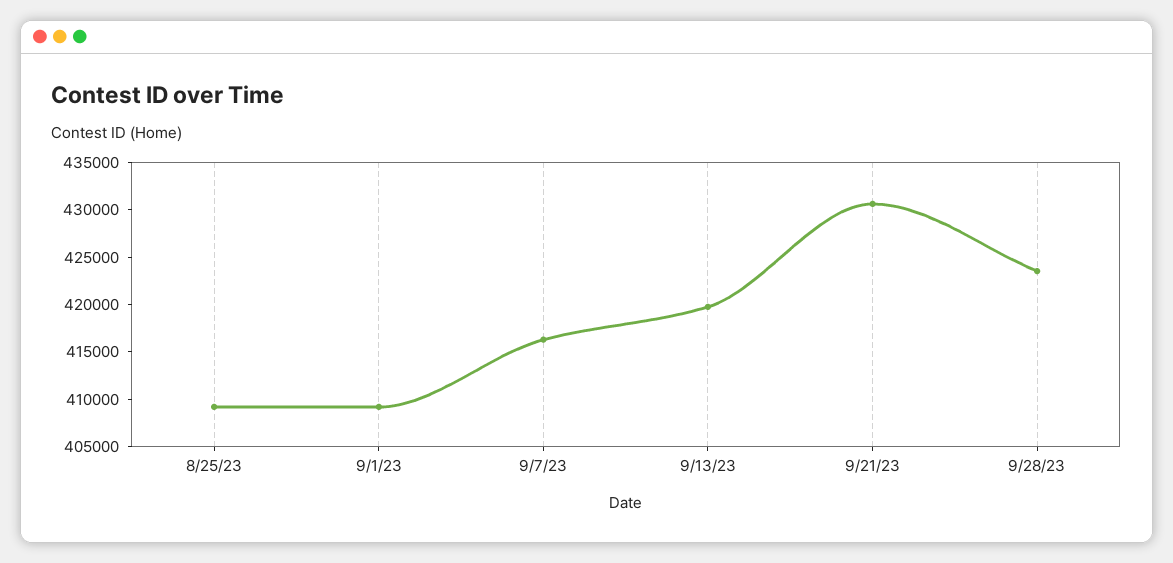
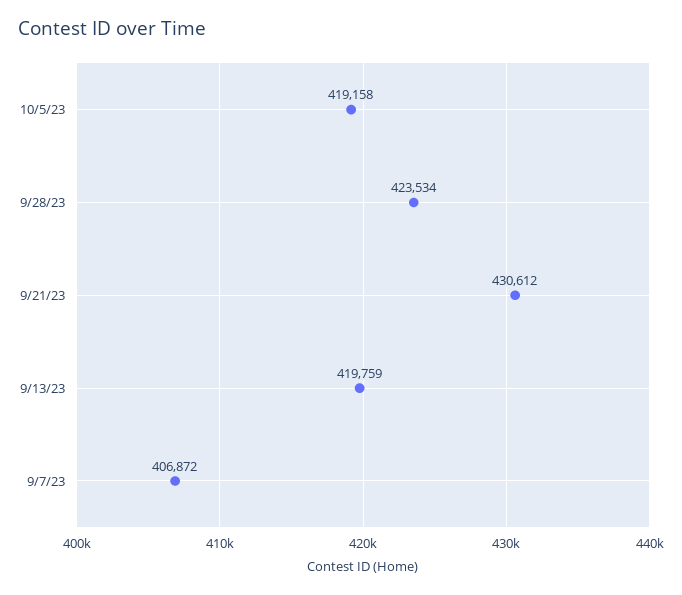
8/25/23: 409000 -> none
9/1/23: 409000 -> none
9/7/23: 416000 -> 406872
10/5/23: none -> 419158

